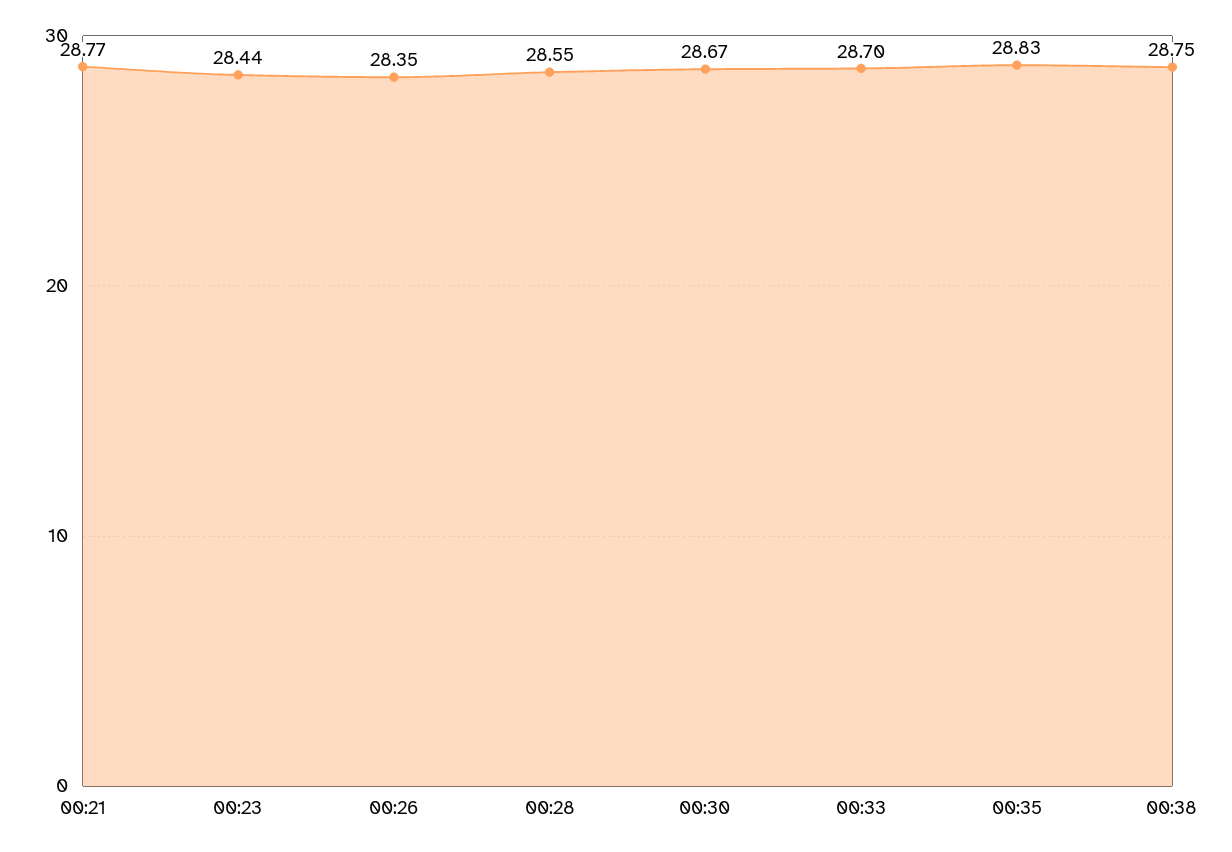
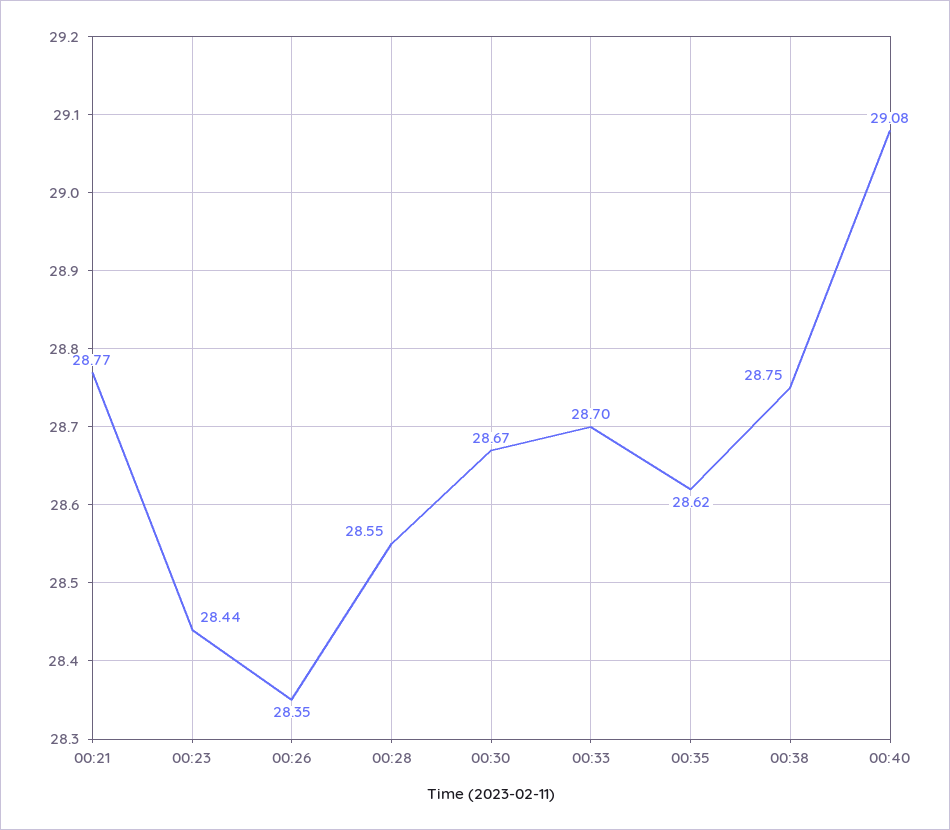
00:35: 28.83 -> 28.62
00:40: none -> 29.08

